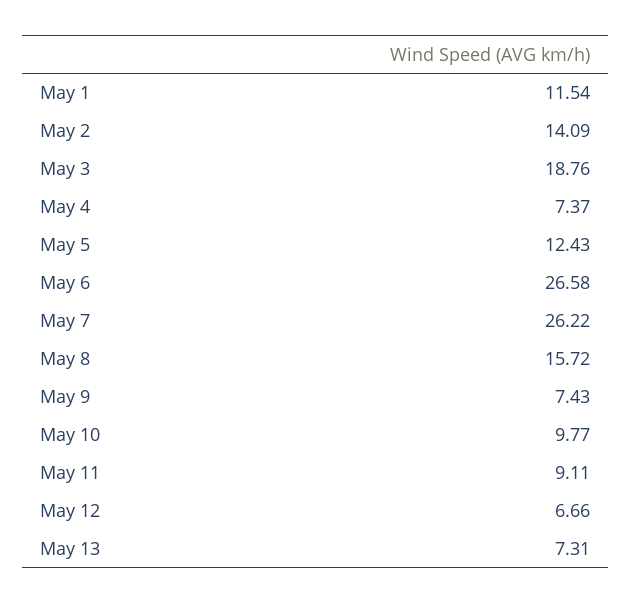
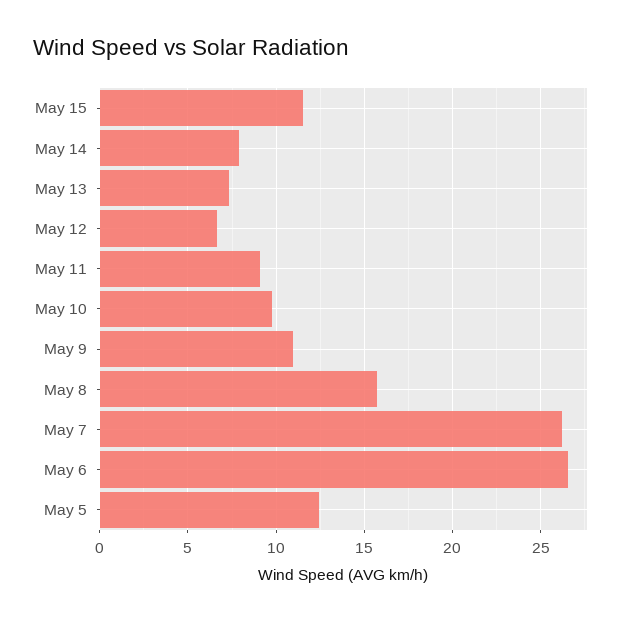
May 1: 11.54 -> none
May 2: 14.09 -> none
May 3: 18.76 -> none
May 4: 7.37 -> none
May 9: 7.43 -> 11
May 15: none -> 11.5
May 14: none -> 8

